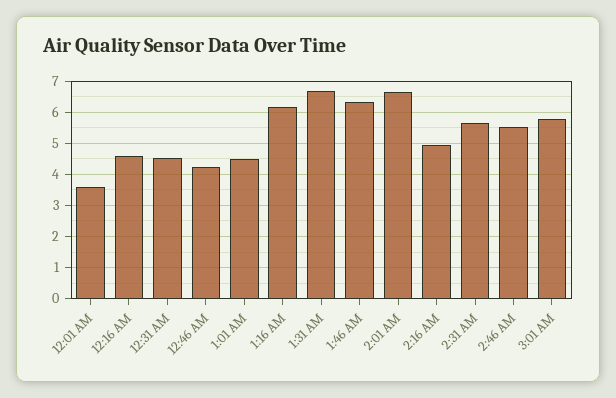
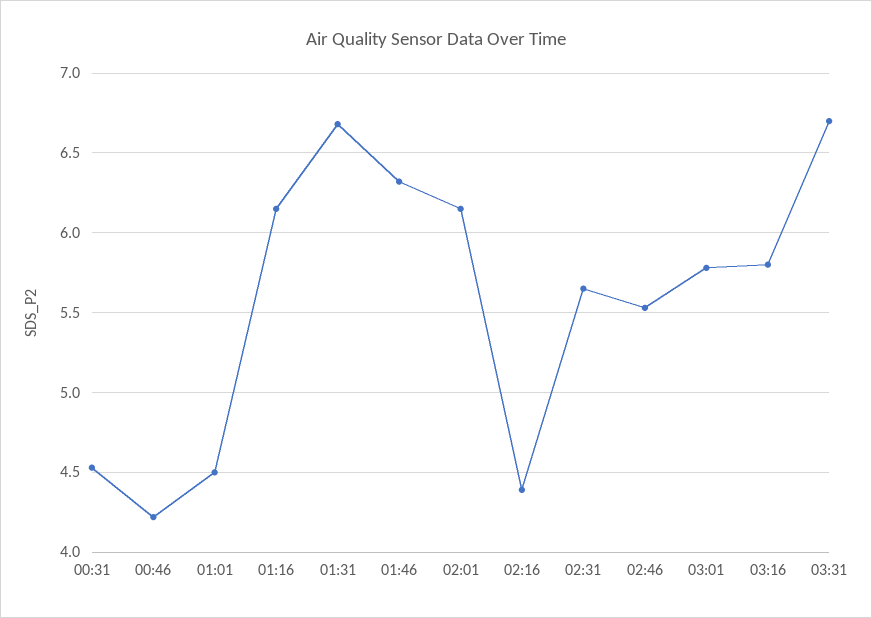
12:01 AM: 3.6 -> none
12:16 AM: 4.6 -> none
2:01 AM: 6.6 -> 6.15
2:16 AM: 5 -> 4.4
03:16: none -> 5.8
03:31: none -> 6.7

